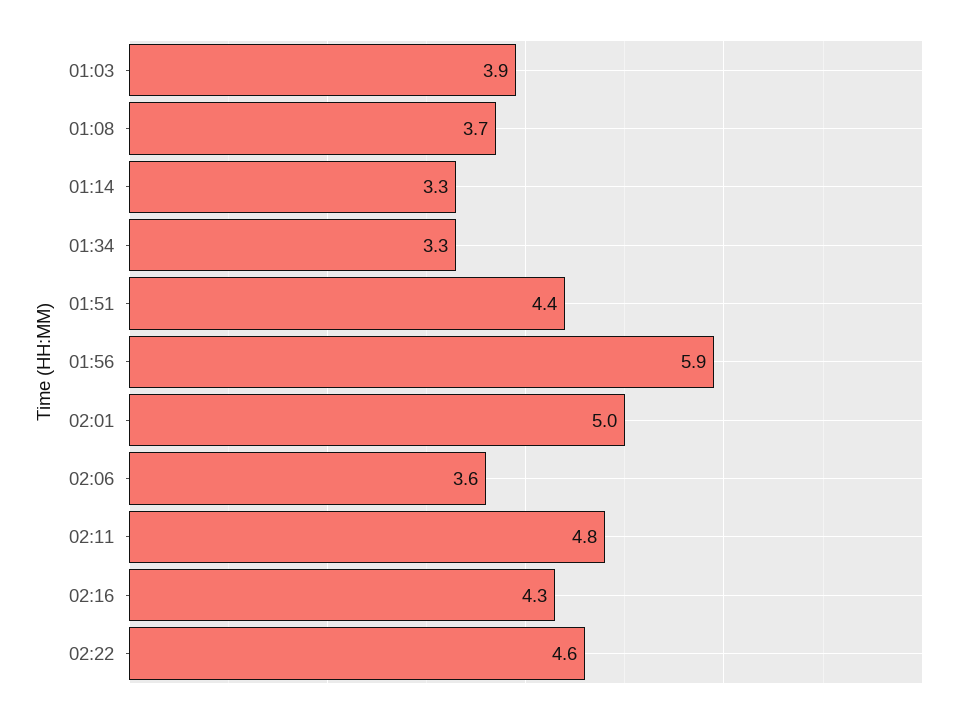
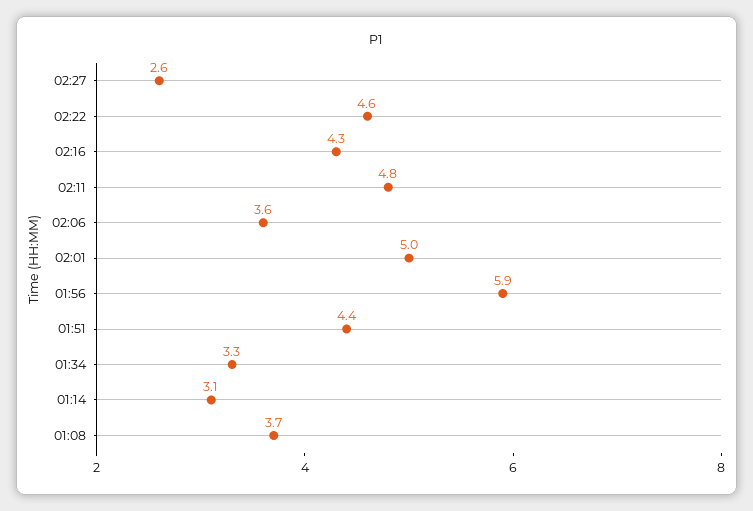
01:03: 3.9 -> none
01:14: 3.3 -> 3.1
02:27: none -> 2.6

